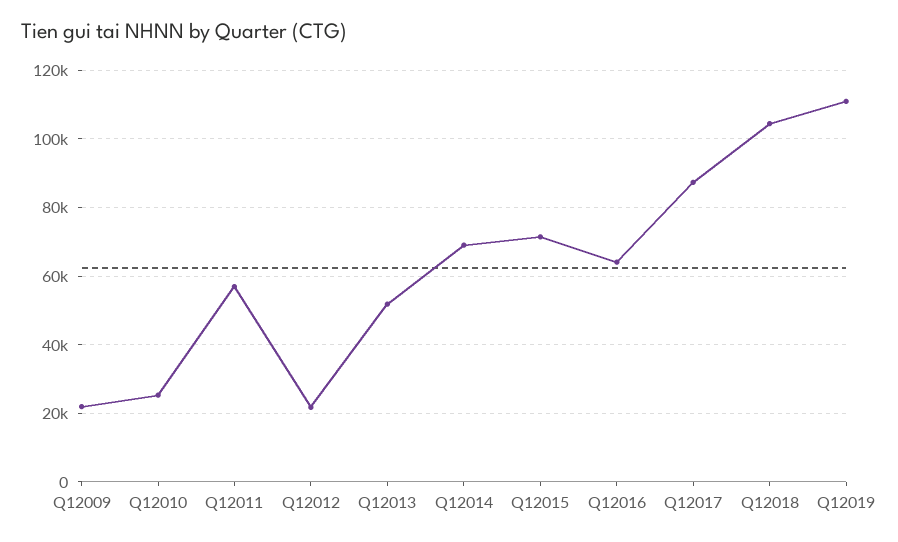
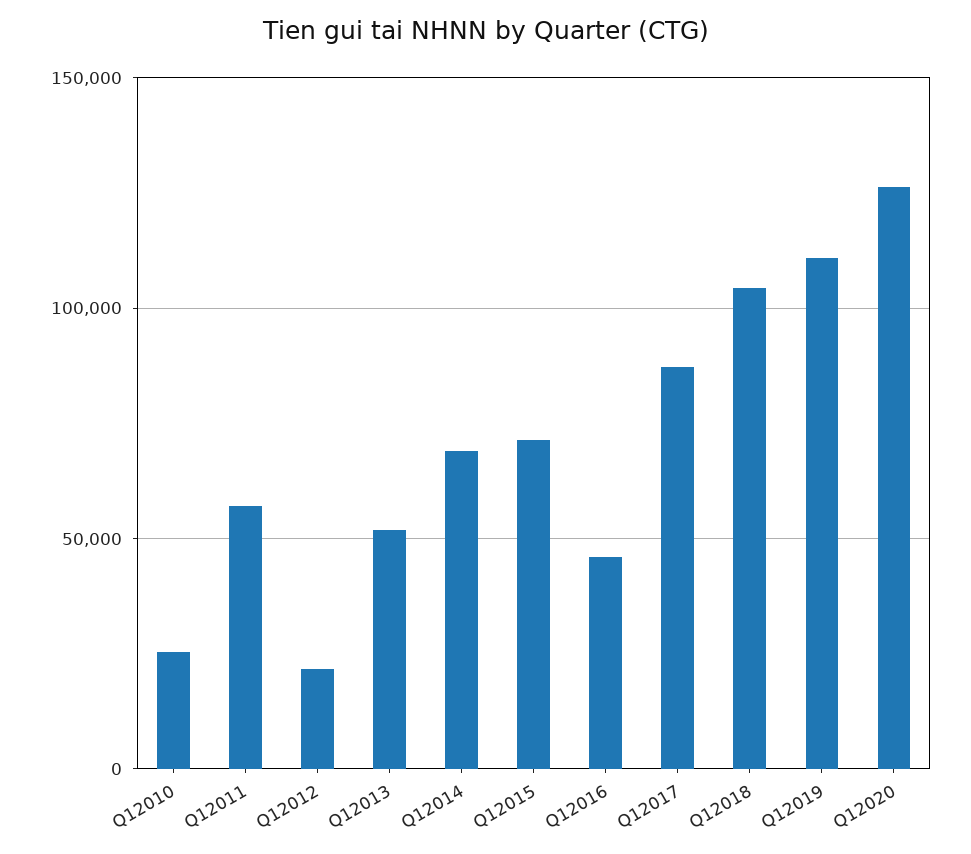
Q12009: 22000 -> none
Q12016: 64000 -> 45000
Q12020: none -> 125000

